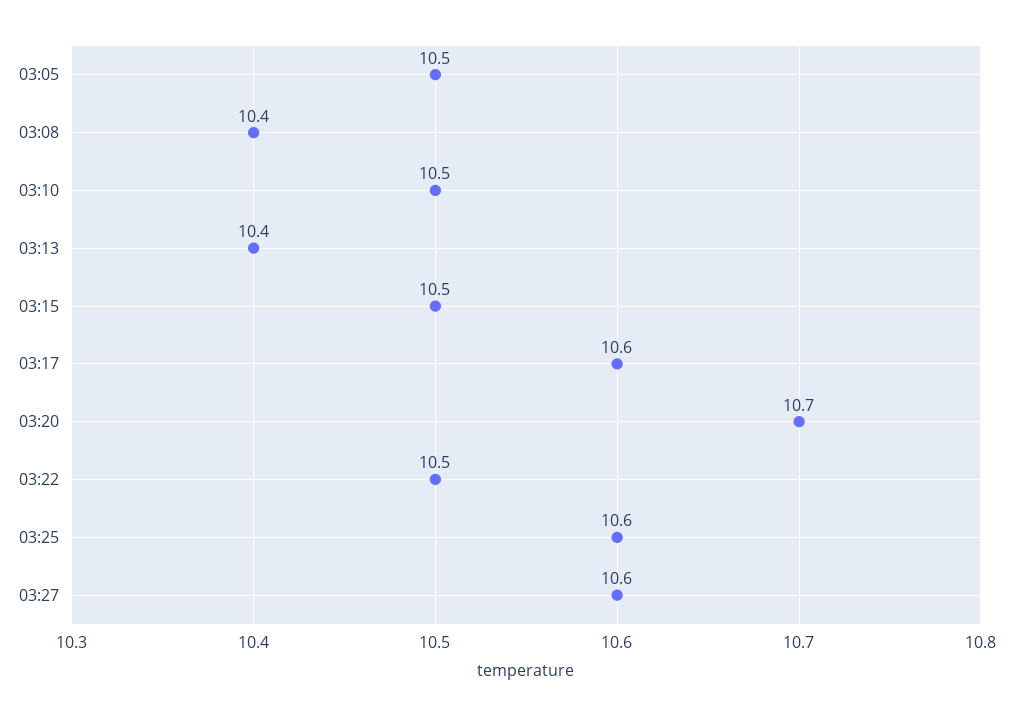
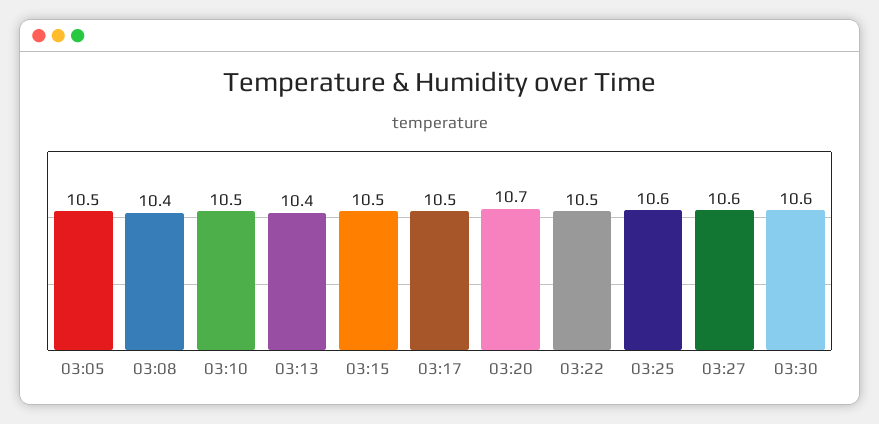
03:17: 10.6 -> 10.5
03:30: none -> 10.6

